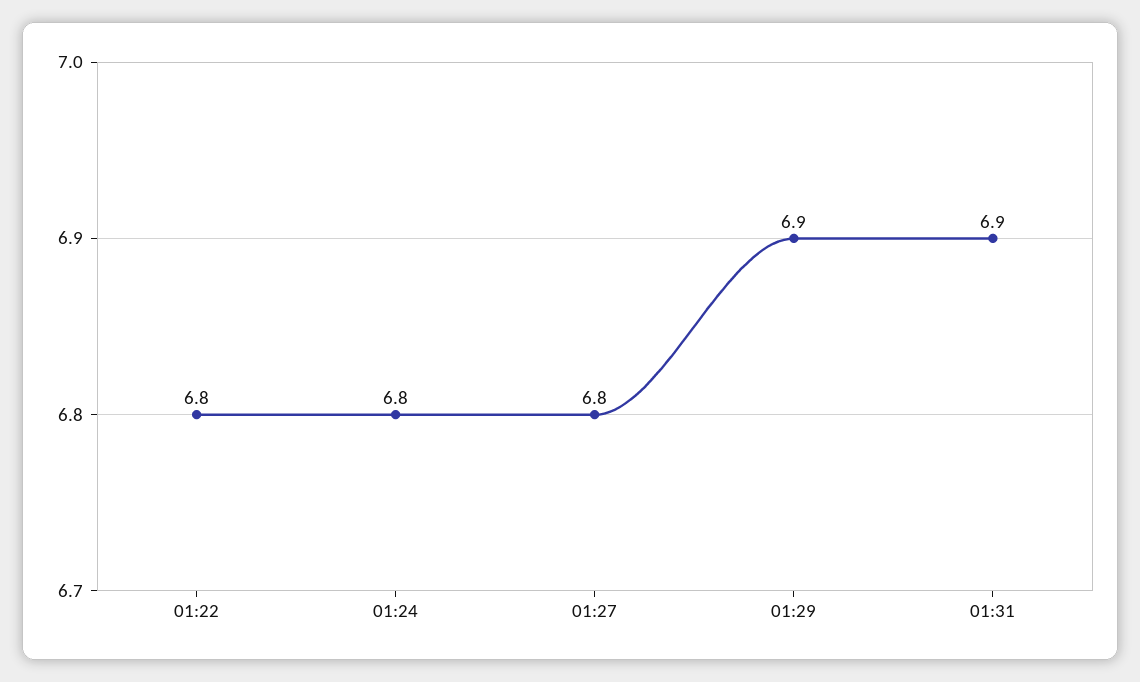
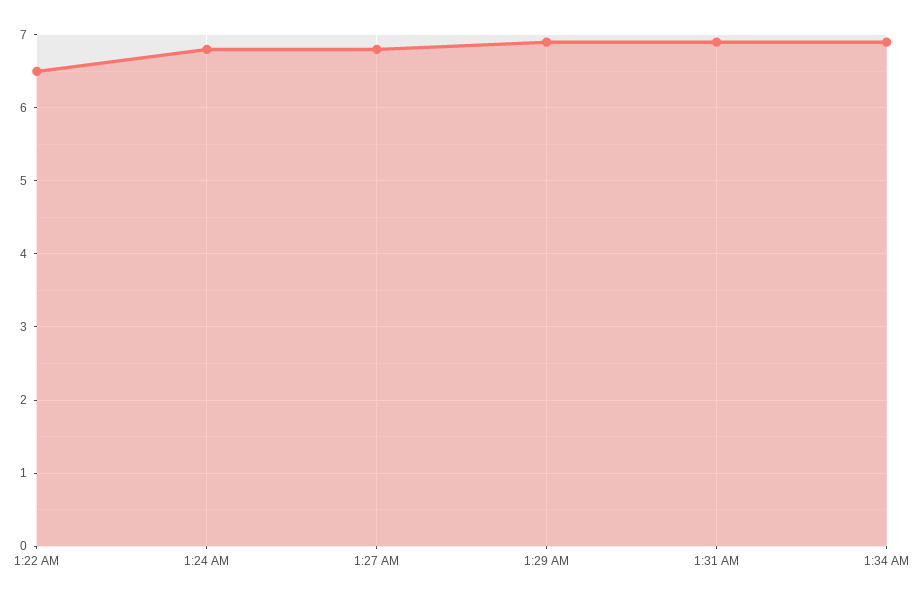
01:22: 6.8 -> 6.5
1:34 AM: none -> 6.9

